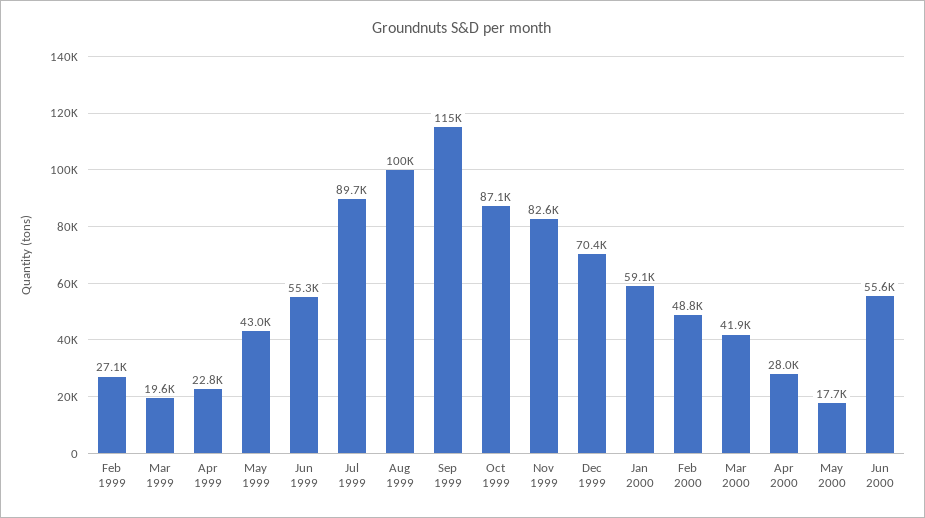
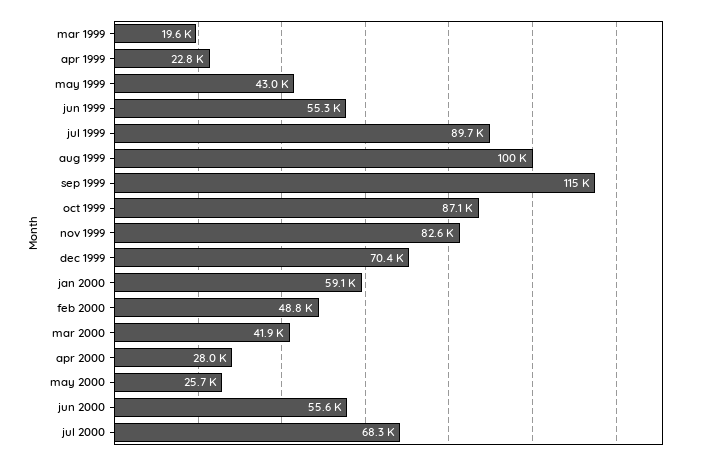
Feb 1999: 27100 -> none
May 2000: 17700 -> 25700
jul 2000: none -> 68300

